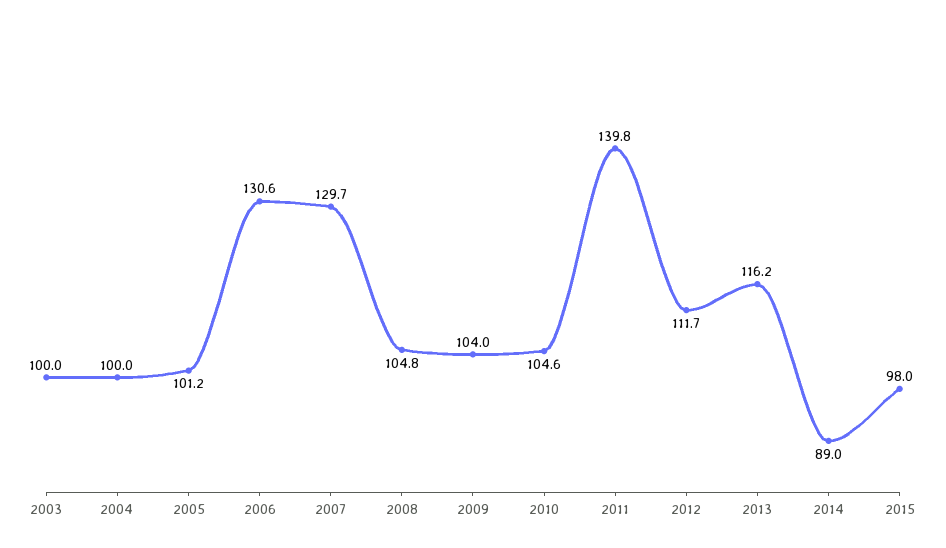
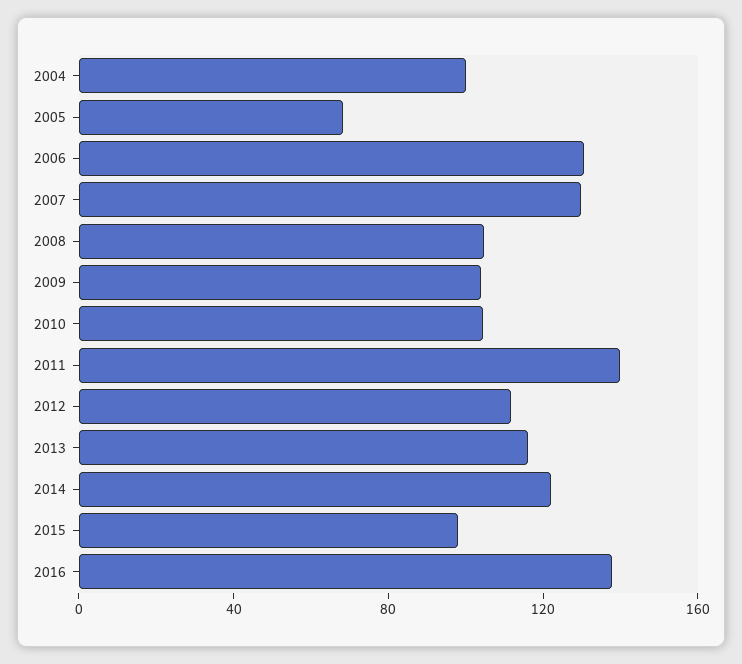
2003: 100 -> none
2005: 101.2 -> 70
2014: 89 -> 120
2016: none -> 140

